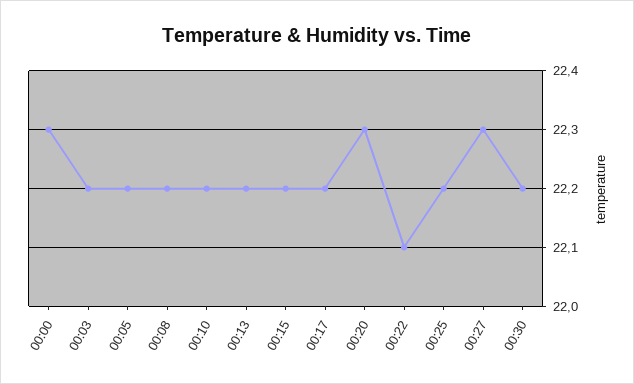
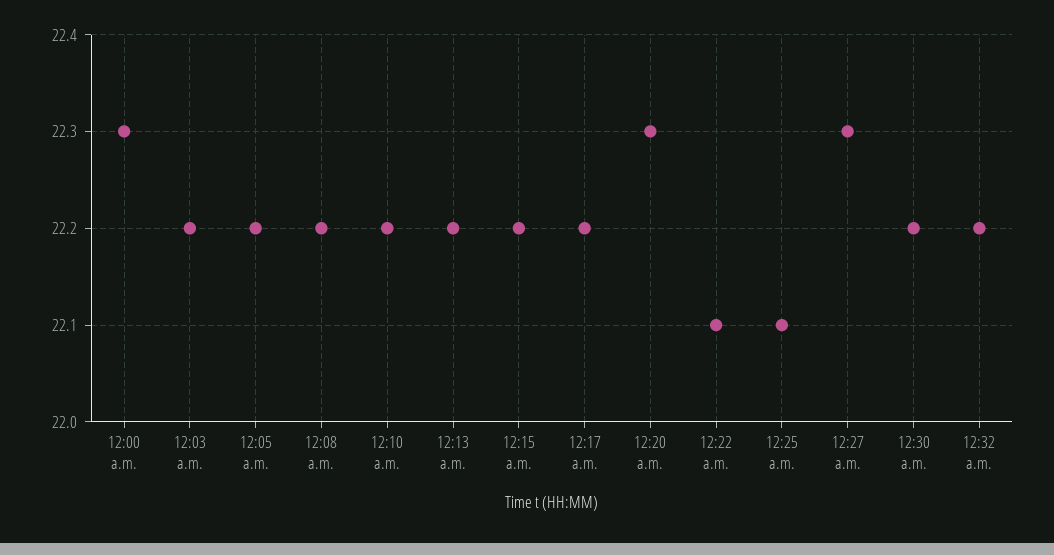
00:25: 22.2 -> 22.1
12:32 a.m.: none -> 22.2

